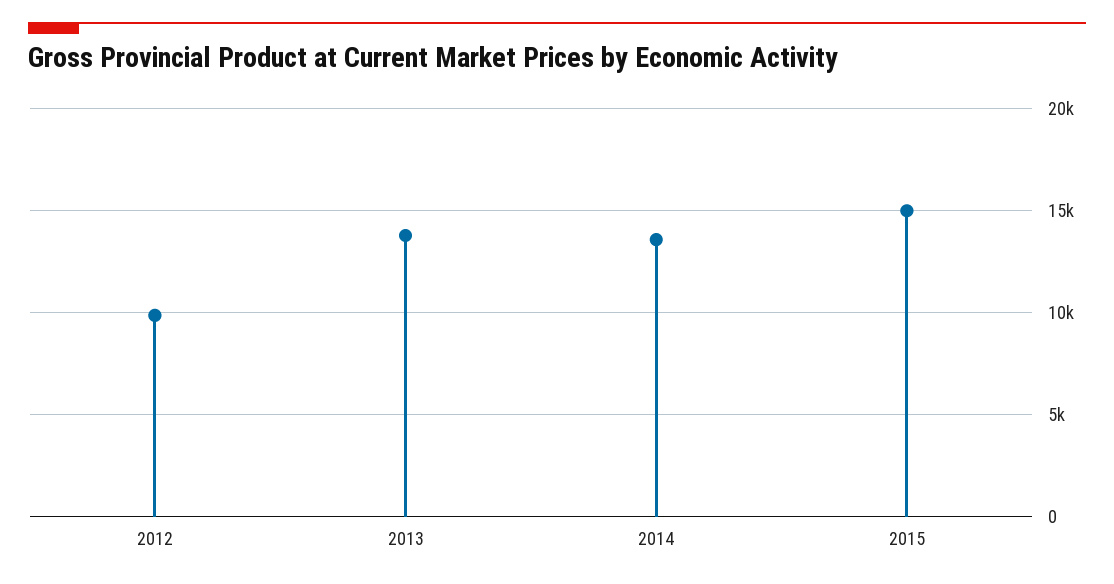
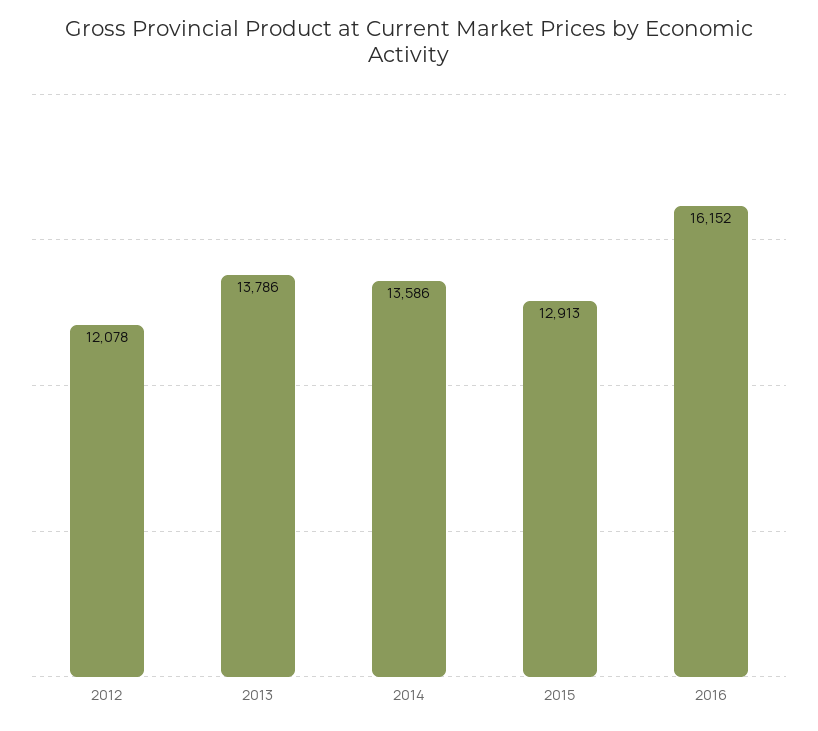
2012: 10000 -> 12078
2015: 15000 -> 12913
2016: none -> 16152

